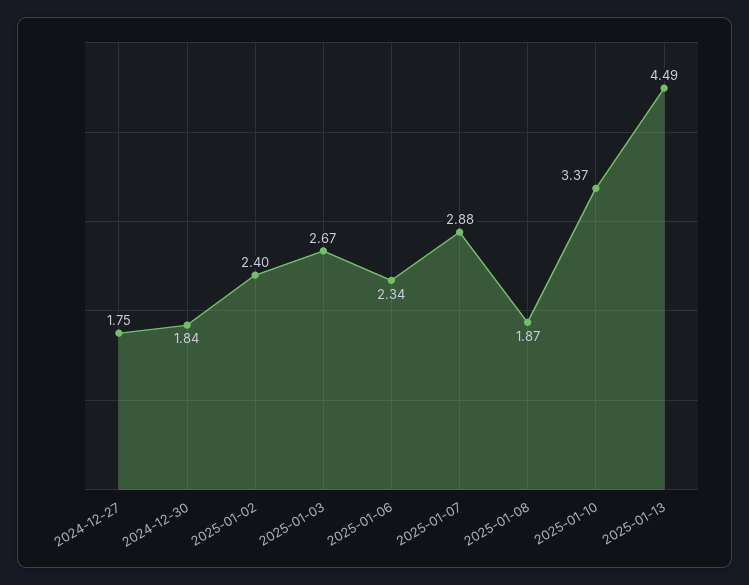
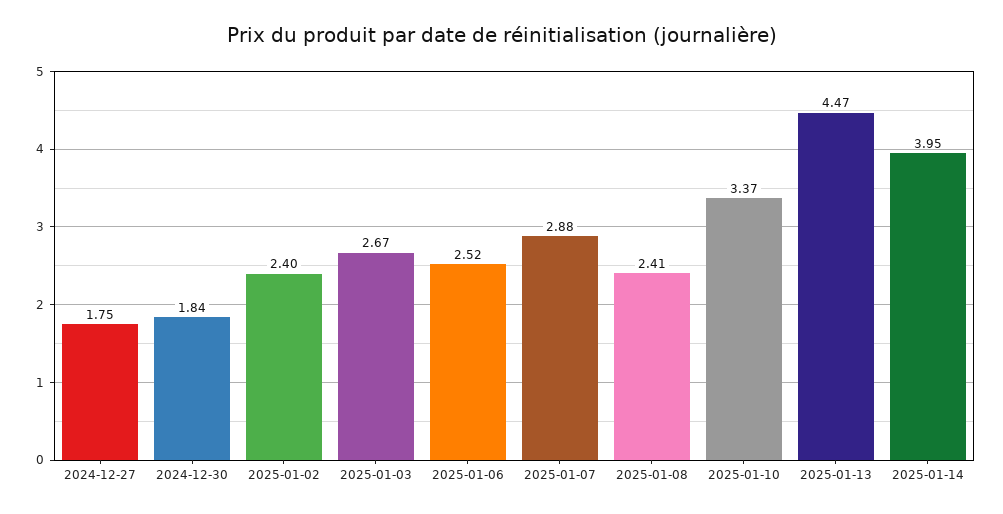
2025-01-06: 2.34 -> 2.52
2025-01-08: 1.87 -> 2.41
2025-01-13: 4.49 -> 4.47
2025-01-14: none -> 3.95

